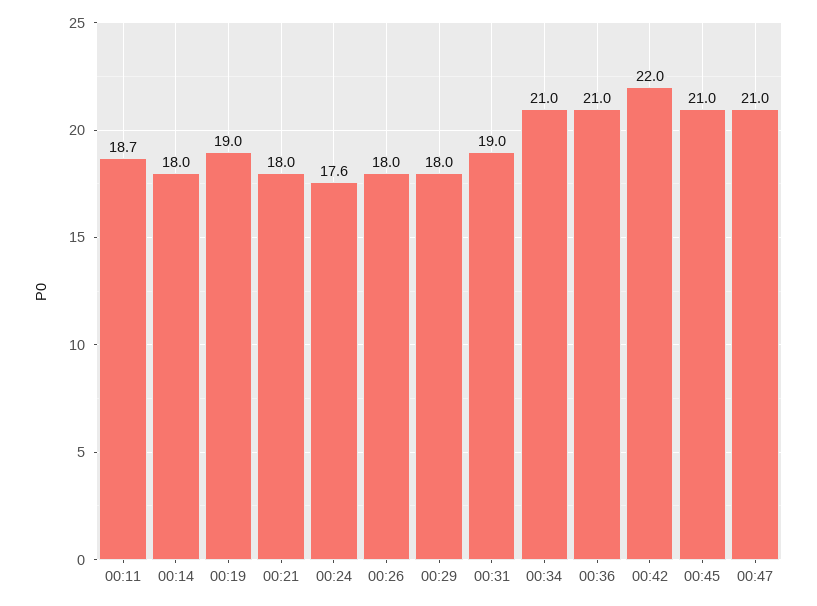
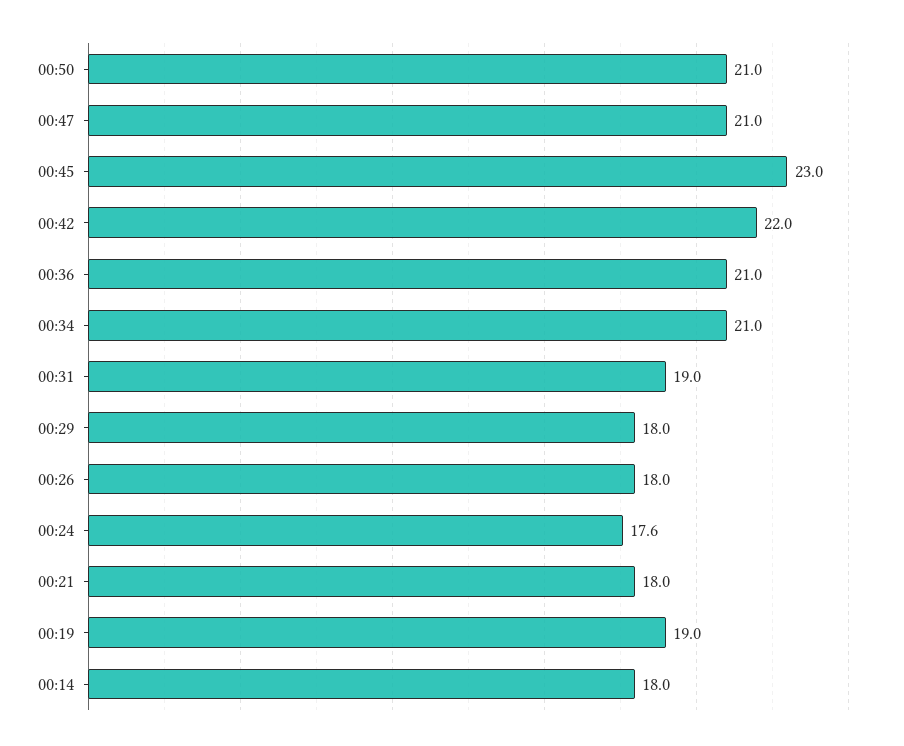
00:11: 18.7 -> none
00:45: 21 -> 23
00:50: none -> 21

